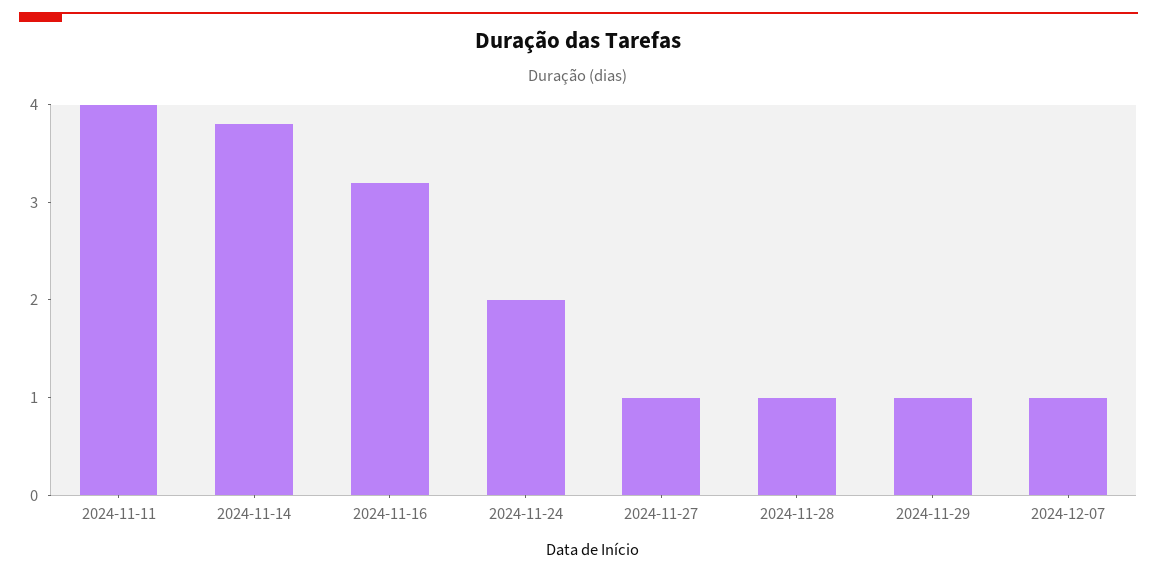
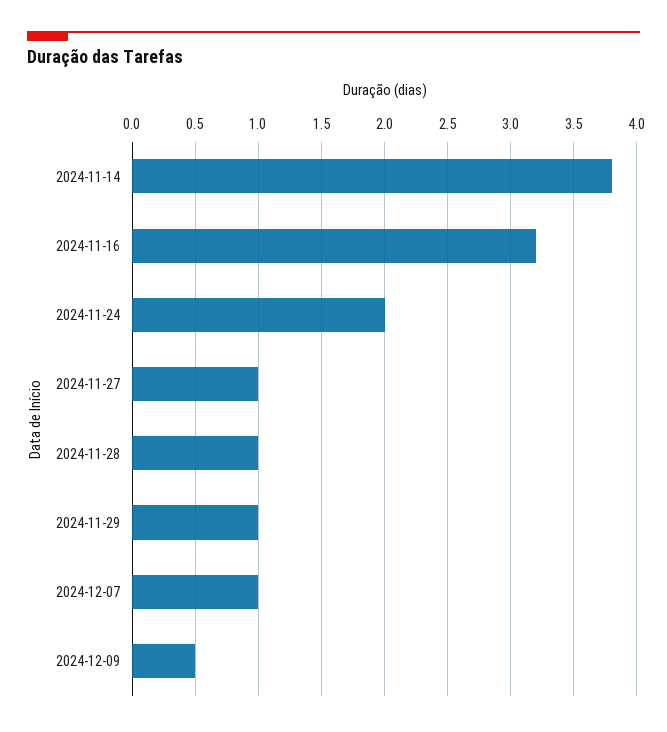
2024-11-11: 4 -> none
2024-12-09: none -> 0.5

